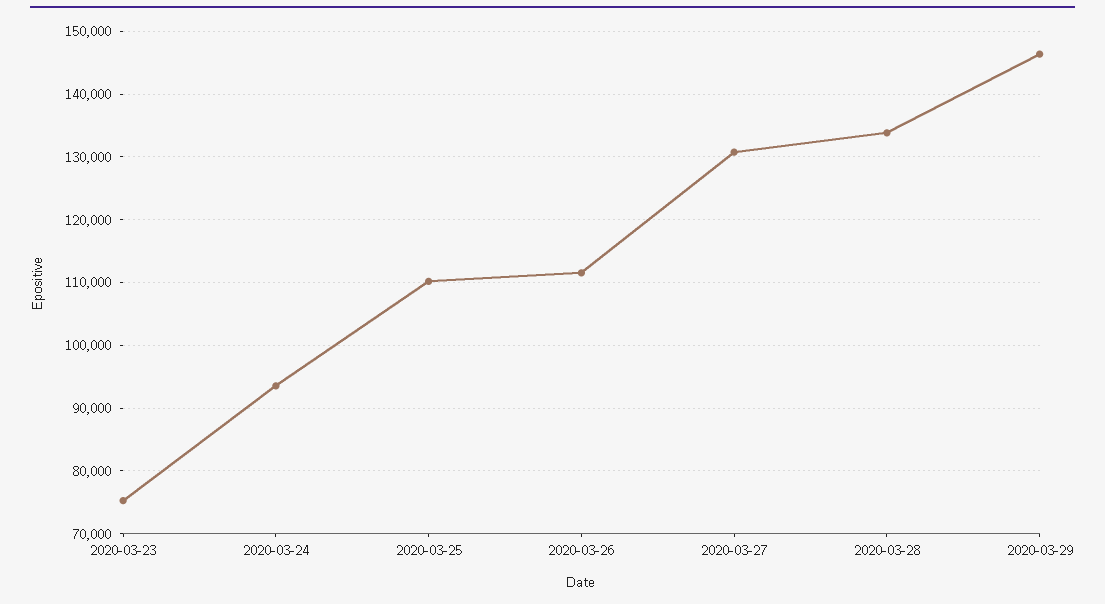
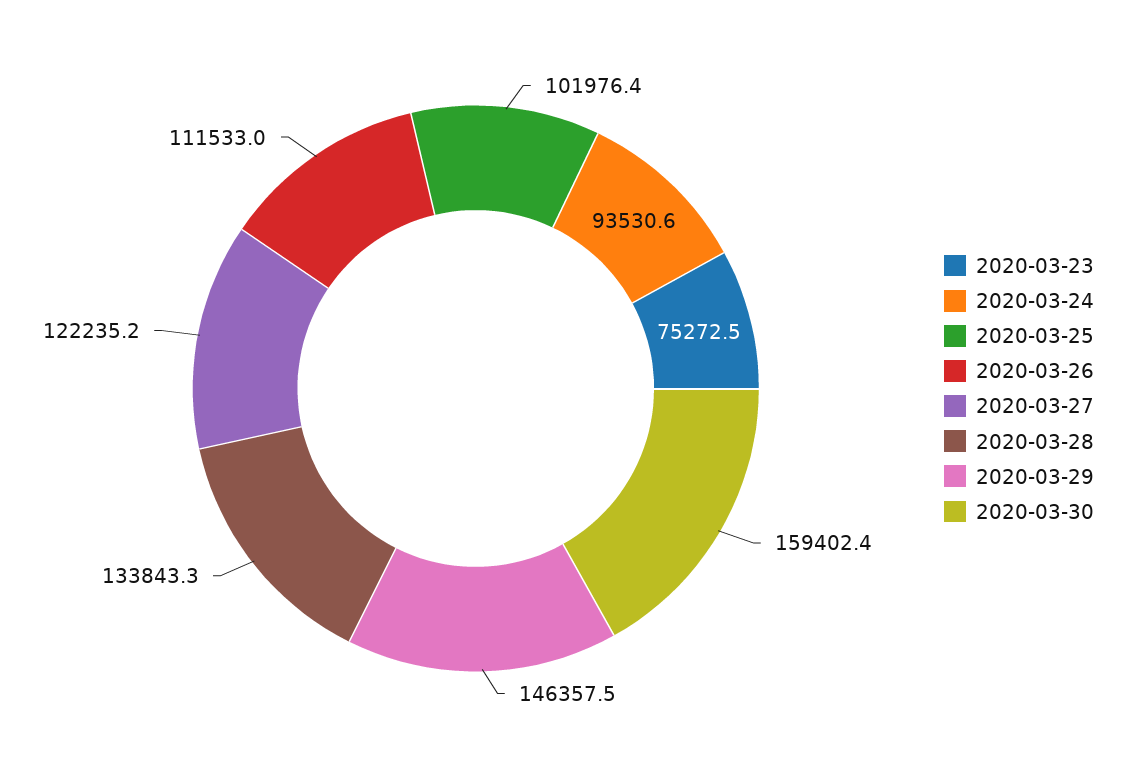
2020-03-25: 110000 -> 101976.4
2020-03-27: 131000 -> 122235.2
2020-03-30: none -> 159402.4

